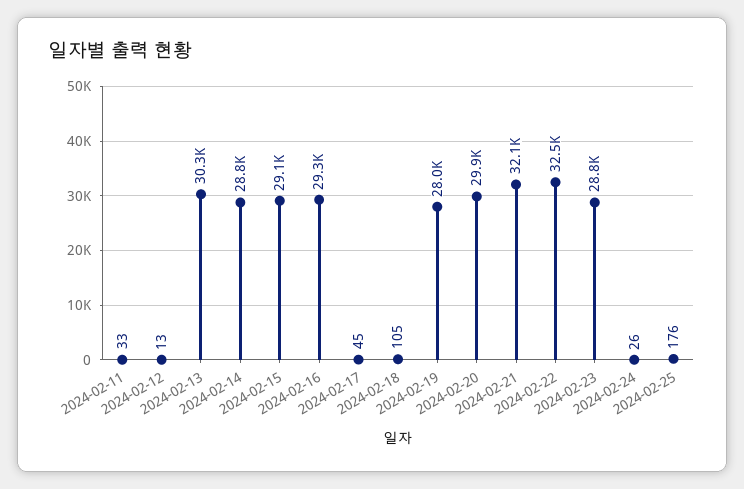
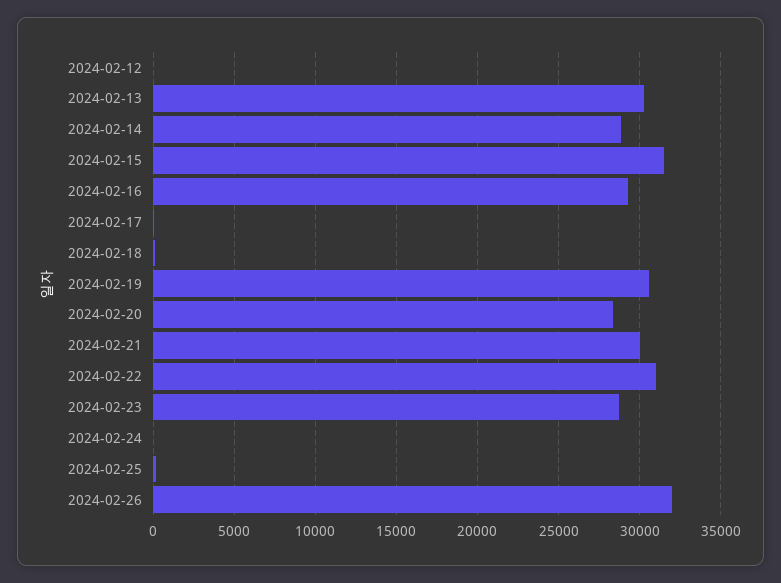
2024-02-11: 33 -> none
2024-02-15: 29100 -> 31500
2024-02-19: 28000 -> 30500
2024-02-20: 29900 -> 28500
2024-02-21: 32100 -> 30000
2024-02-22: 32500 -> 31000
2024-02-26: none -> 32000

